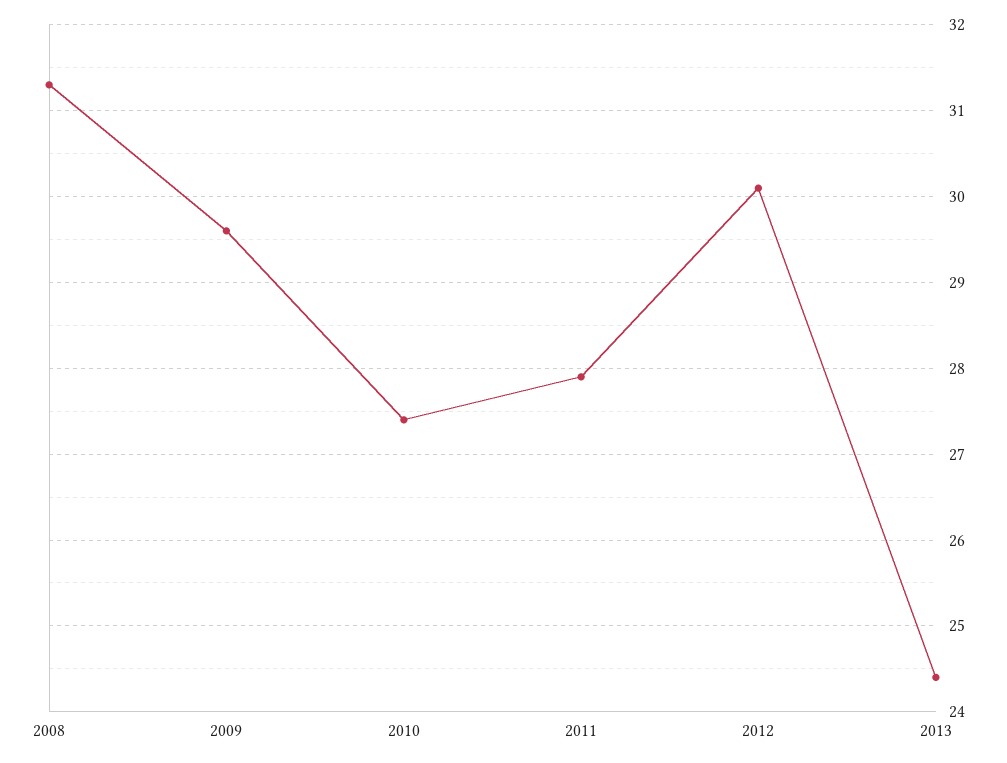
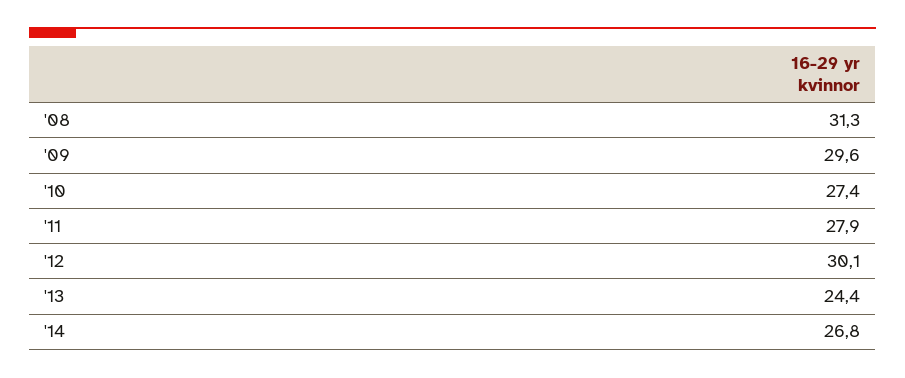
'14: none -> 26.8

